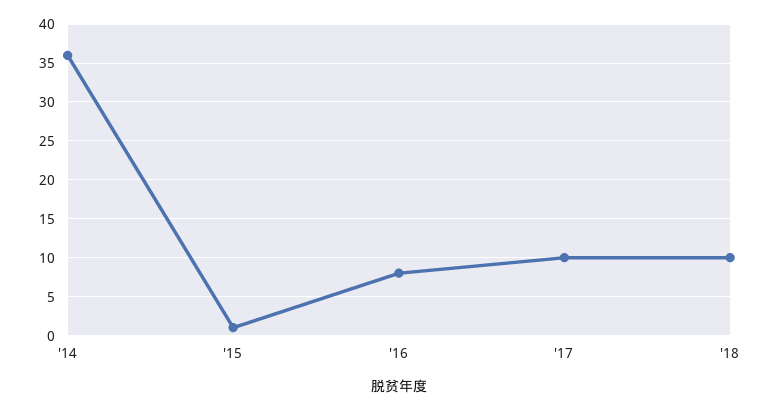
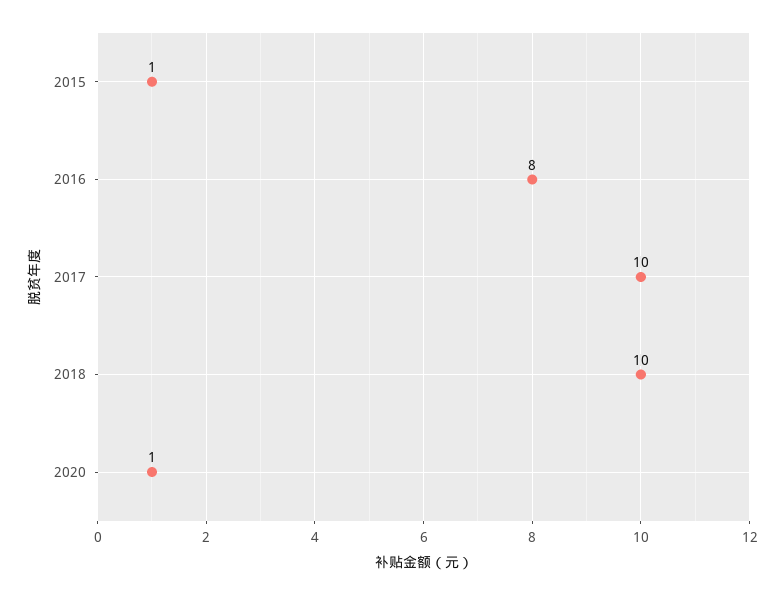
'14: 36 -> none
2020: none -> 1

